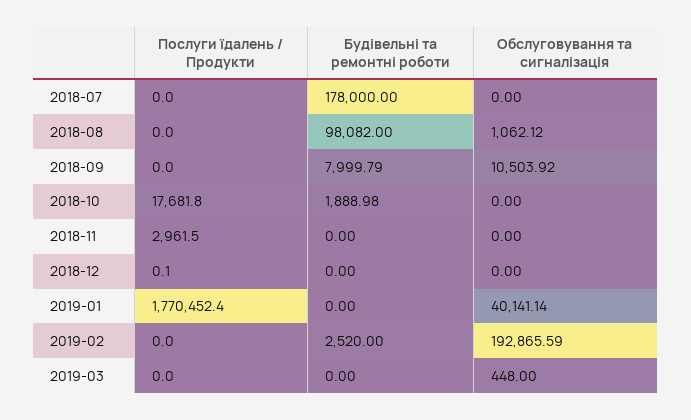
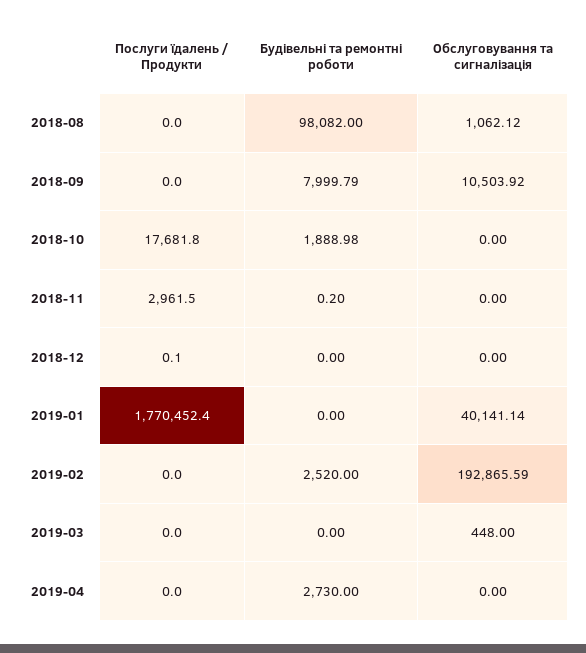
Послуги їдалень / Продукти, 2018-07: 0 -> none
Будівельні та ремонтні роботи, 2018-07: 178000 -> none
Обслуговування та сигналізація, 2018-07: 0 -> none
Будівельні та ремонтні роботи, 2018-11: 0 -> 0.2
Послуги їдалень / Продукти, 2019-04: none -> 0
Будівельні та ремонтні роботи, 2019-04: none -> 2730
Обслуговування та сигналізація, 2019-04: none -> 0

